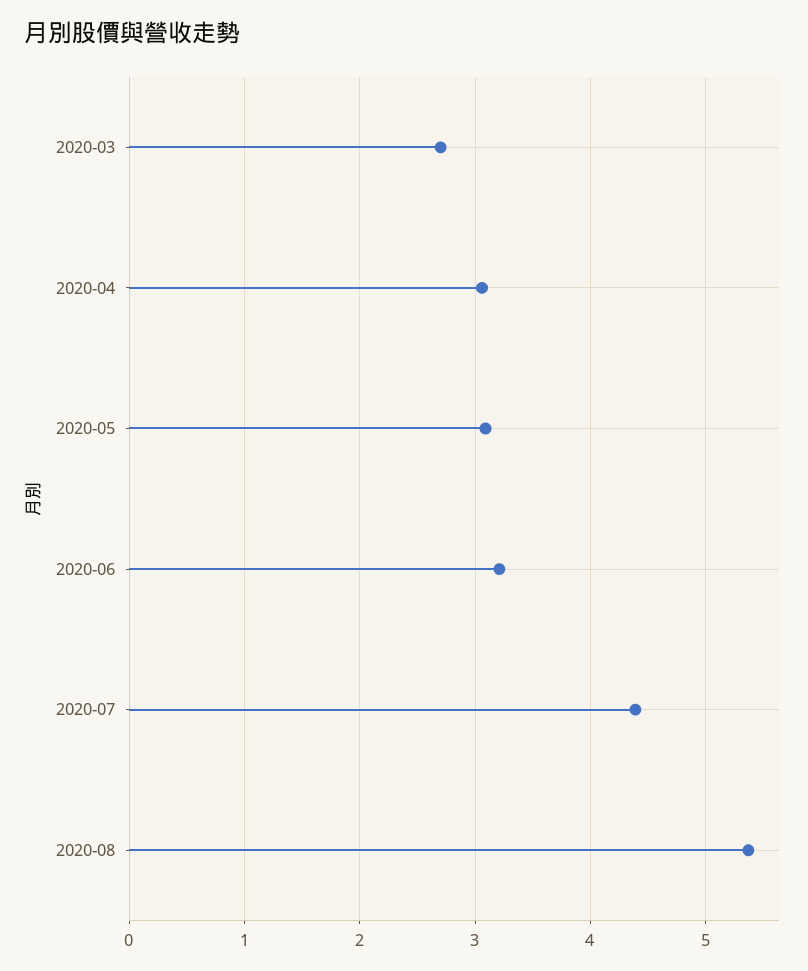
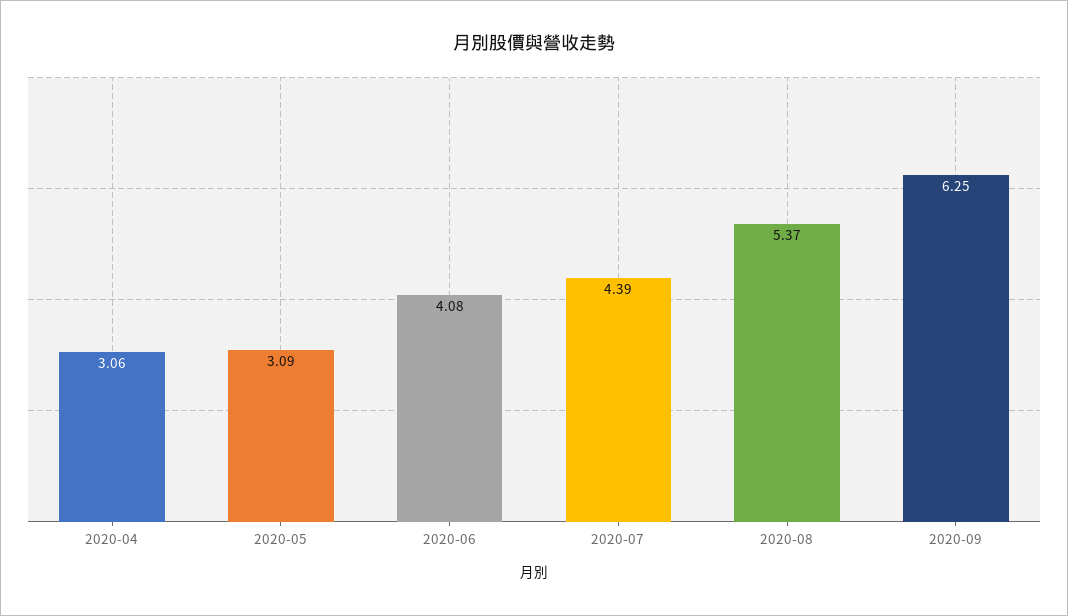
2020-03: 2.7 -> none
2020-06: 3.2 -> 4.08
2020-09: none -> 6.25

